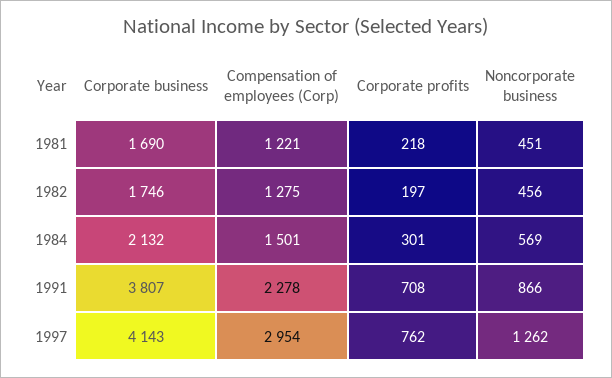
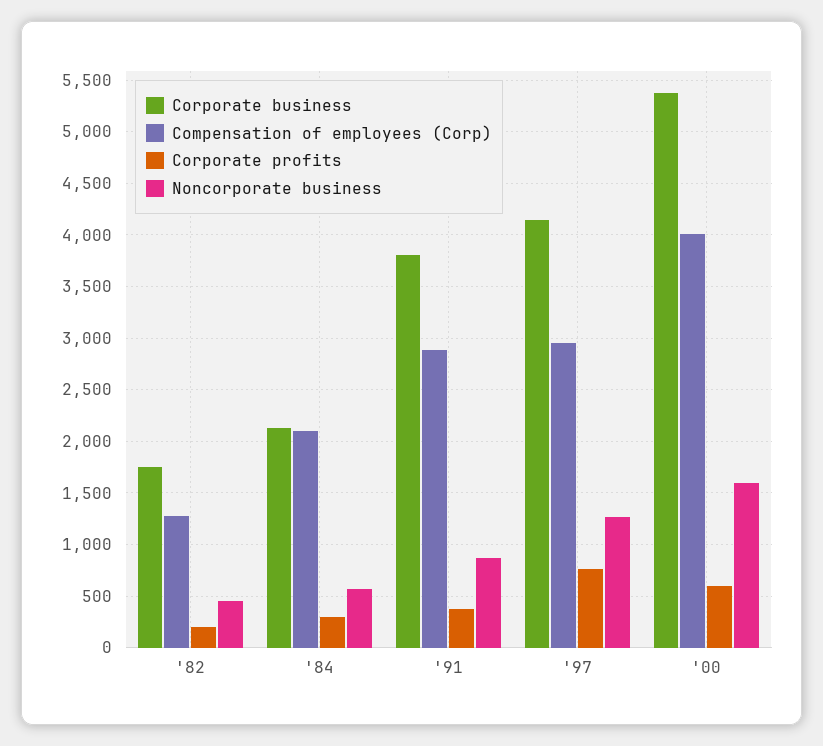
Corporate business, 1981: 1690 -> none
Compensation of employees (Corp), 1981: 1221 -> none
Corporate profits, 1981: 218 -> none
Noncorporate business, 1981: 451 -> none
Compensation of employees (Corp), 1984: 1501 -> 2100
Compensation of employees (Corp), 1991: 2278 -> 2900
Corporate profits, 1991: 708 -> 400
Corporate business, '00: none -> 5400
Compensation of employees (Corp), '00: none -> 4000
Corporate profits, '00: none -> 600
Noncorporate business, '00: none -> 1600

